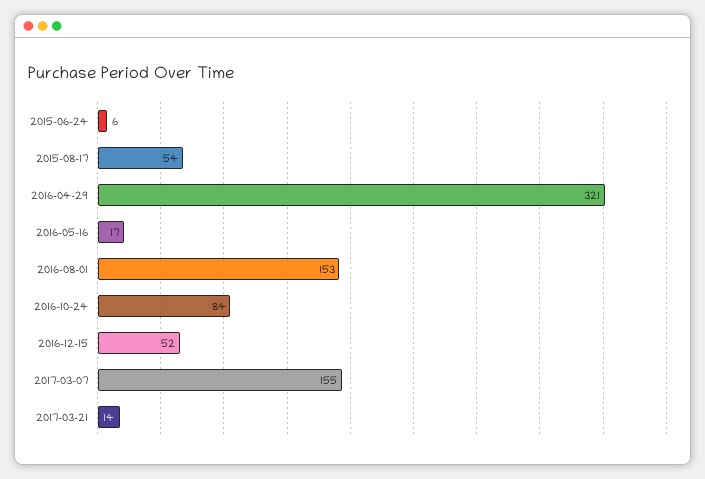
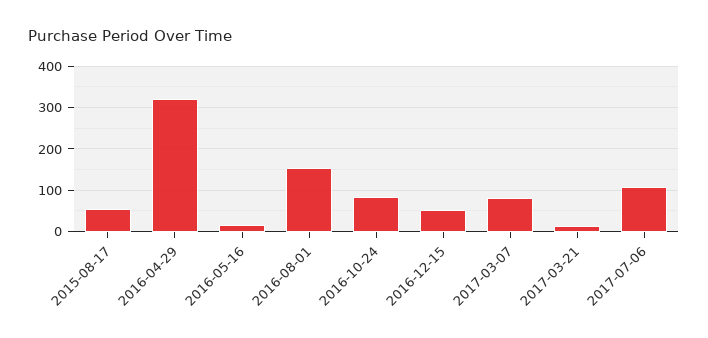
2015-06-24: 6 -> none
2017-03-07: 155 -> 80
2017-07-06: none -> 100

